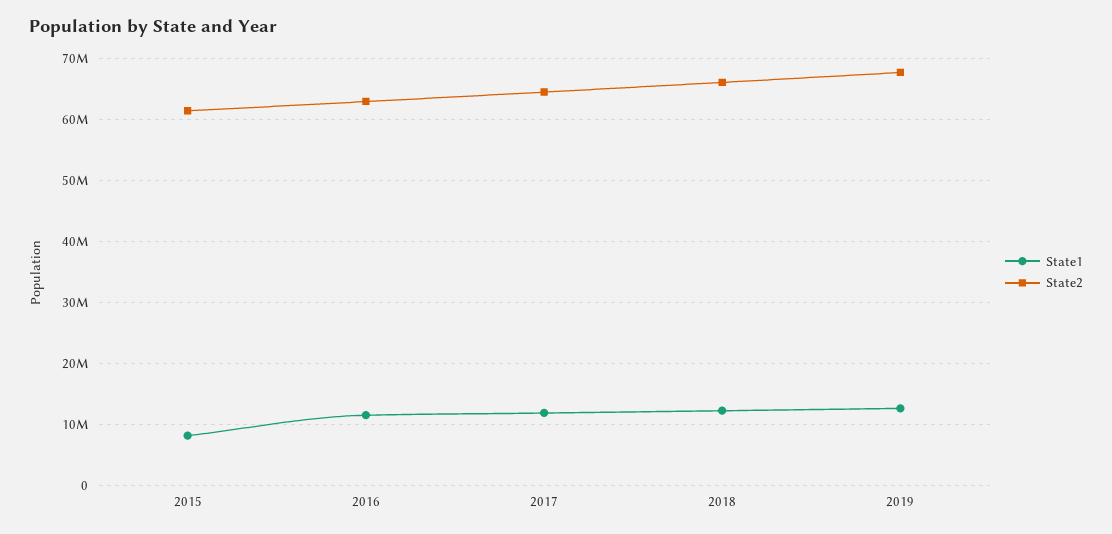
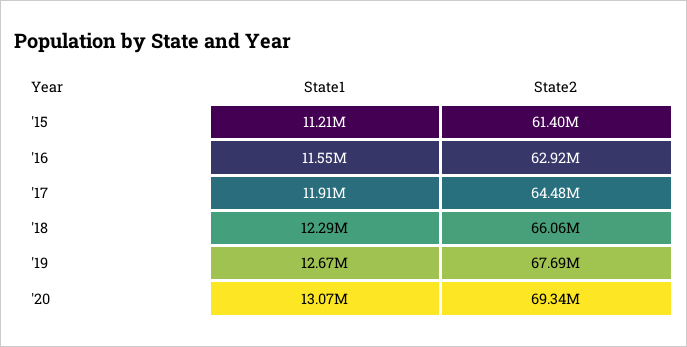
State1, 2015: 8000000 -> 11210000
State1, '20: none -> 13070000
State2, '20: none -> 69340000

